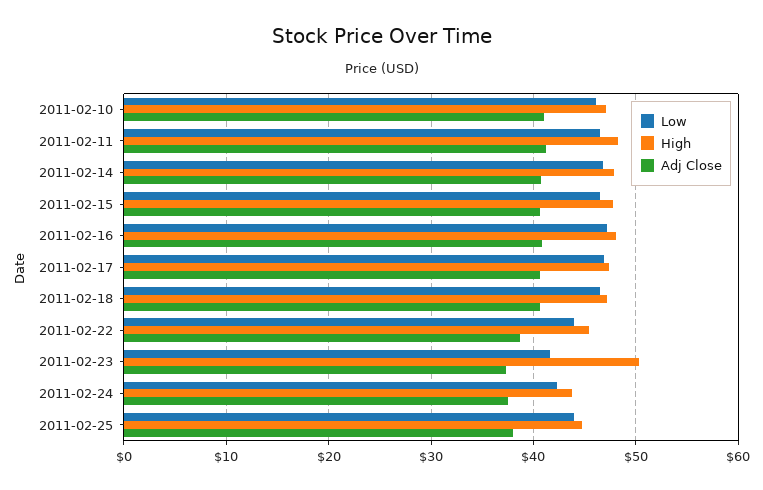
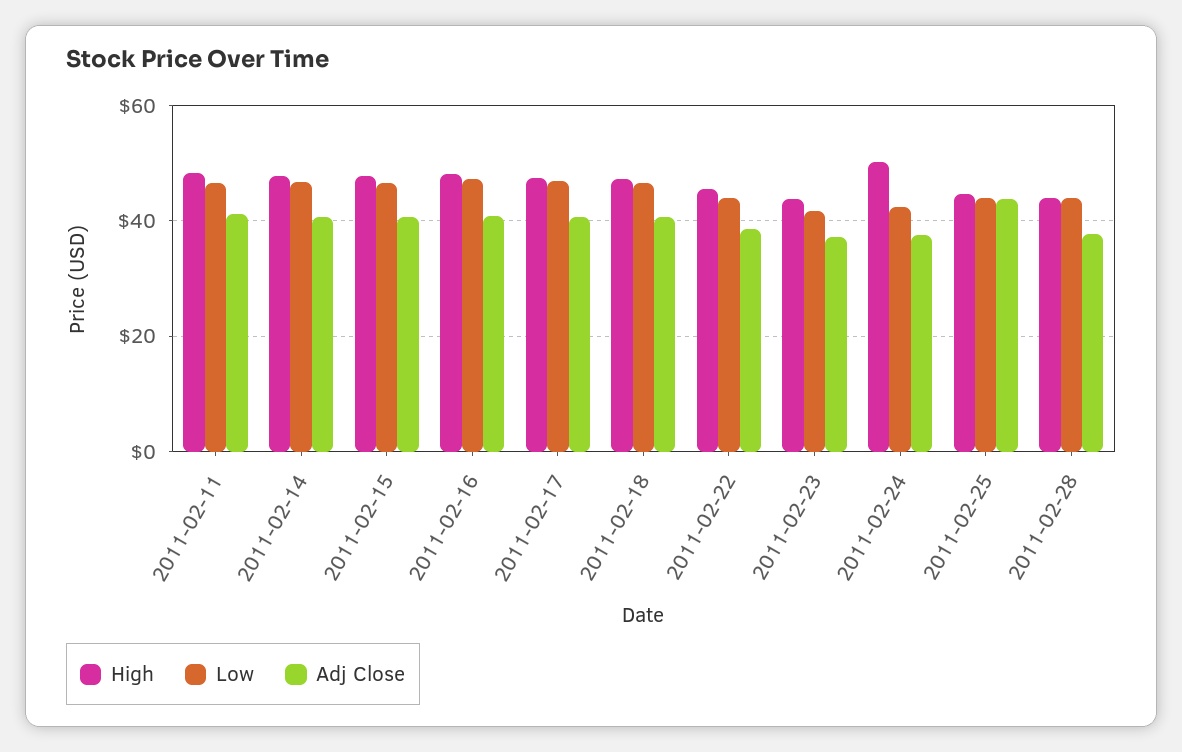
Low, 2011-02-10: 46 -> none
High, 2011-02-10: 47 -> none
Adj Close, 2011-02-10: 41 -> none
High, 2011-02-23: 50 -> 44
High, 2011-02-24: 44 -> 50
Adj Close, 2011-02-25: 38 -> 44
High, 2011-02-28: none -> 44
Low, 2011-02-28: none -> 44
Adj Close, 2011-02-28: none -> 38

